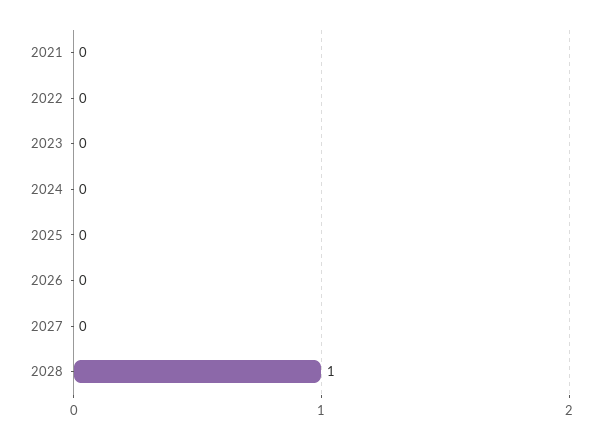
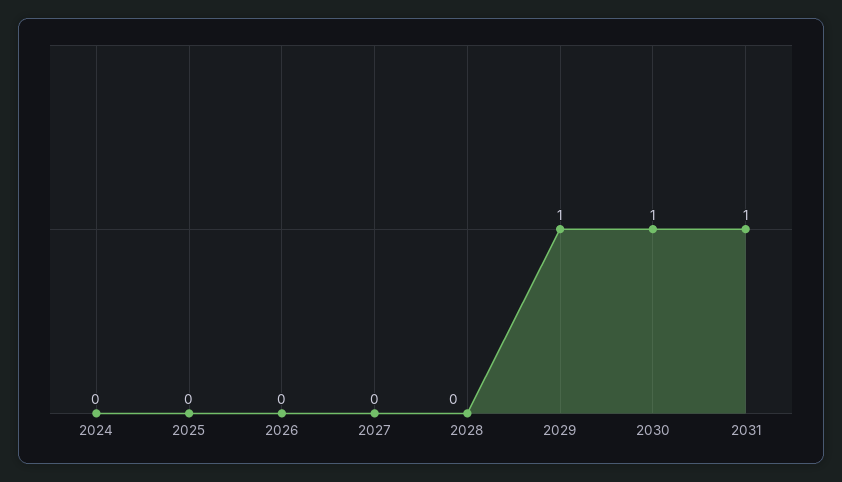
2021: 0 -> none
2022: 0 -> none
2023: 0 -> none
2028: 1 -> 0
2029: none -> 1
2030: none -> 1
2031: none -> 1

